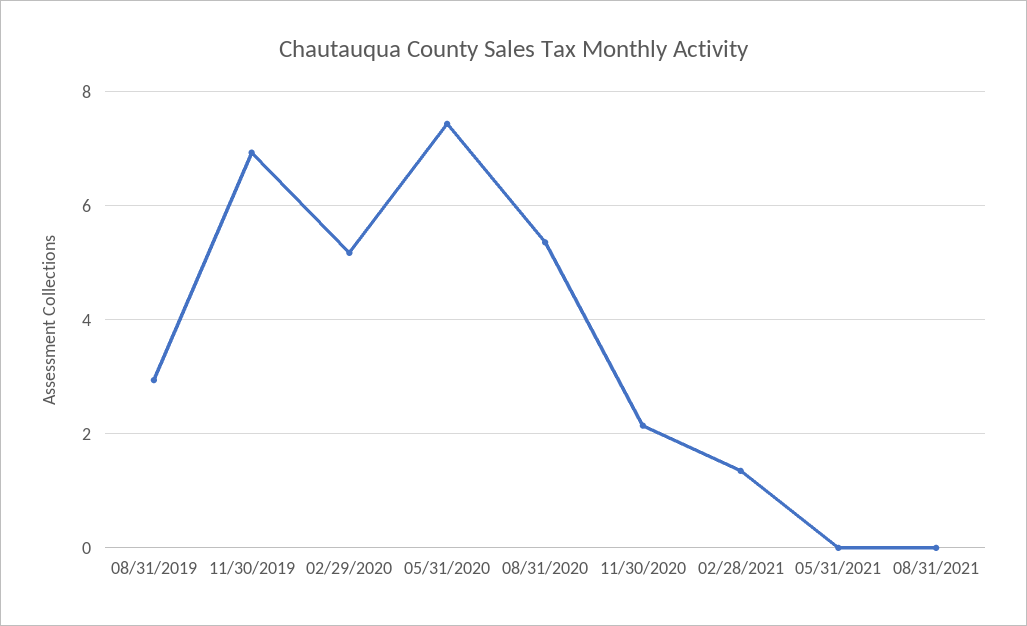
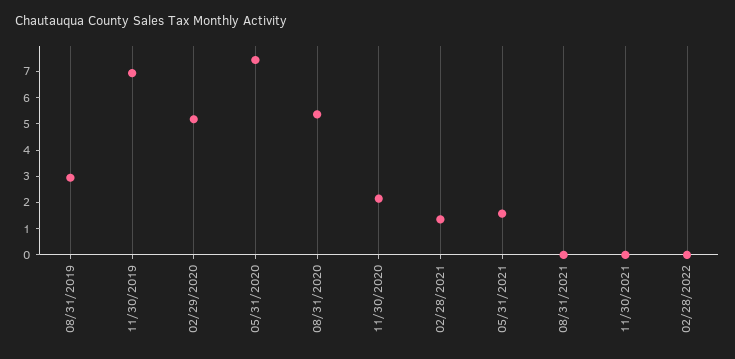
05/31/2021: 0 -> 1.5
11/30/2021: none -> 0
02/28/2022: none -> 0

